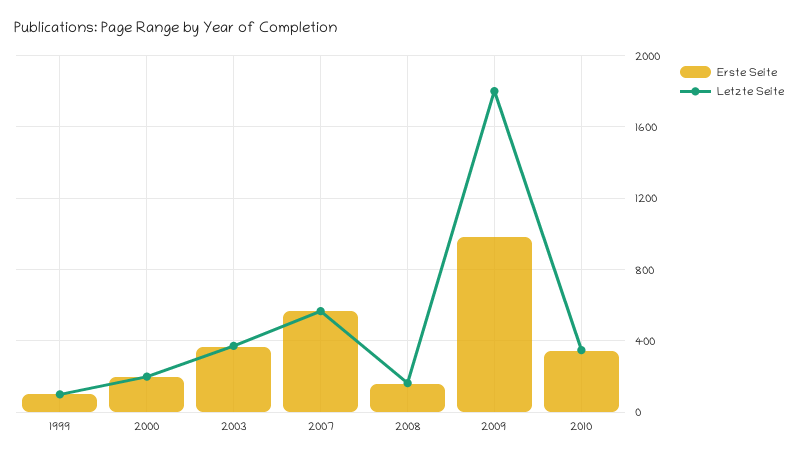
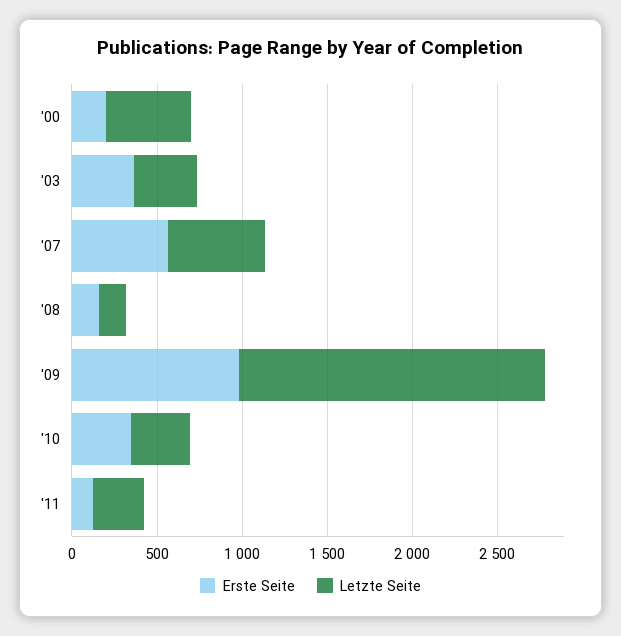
Erste Seite, 1999: 100 -> none
Letzte Seite, 1999: 100 -> none
Letzte Seite, 2000: 200 -> 500
Erste Seite, '11: none -> 100
Letzte Seite, '11: none -> 300

